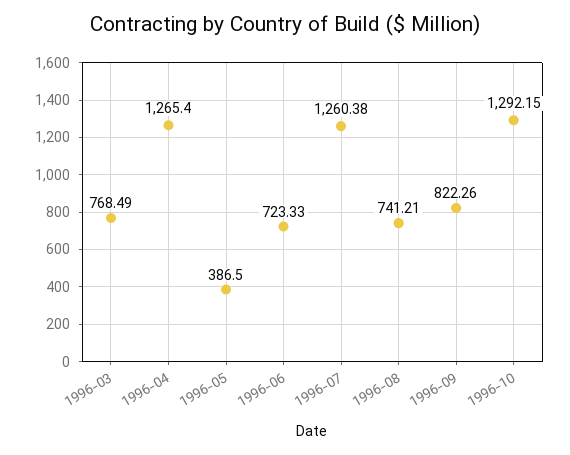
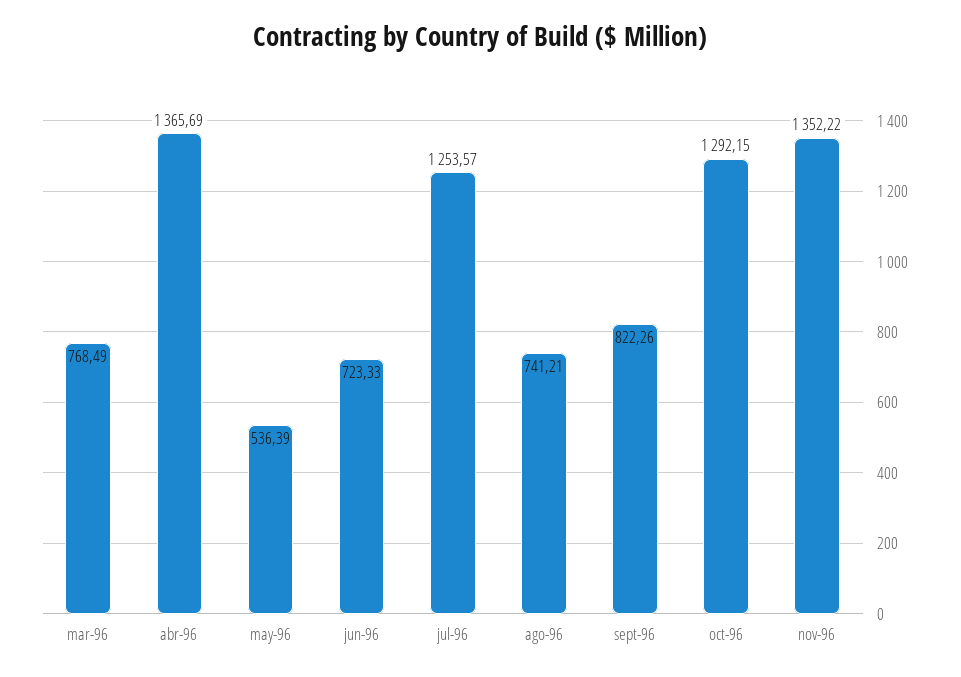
1996-04: 1265.4 -> 1365.69
1996-05: 386.5 -> 536.39
1996-07: 1260.38 -> 1253.57
nov-96: none -> 1352.22

